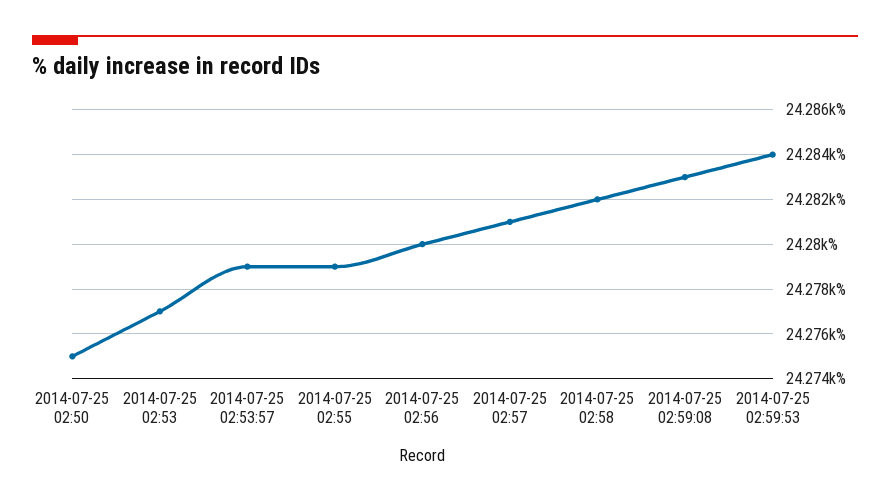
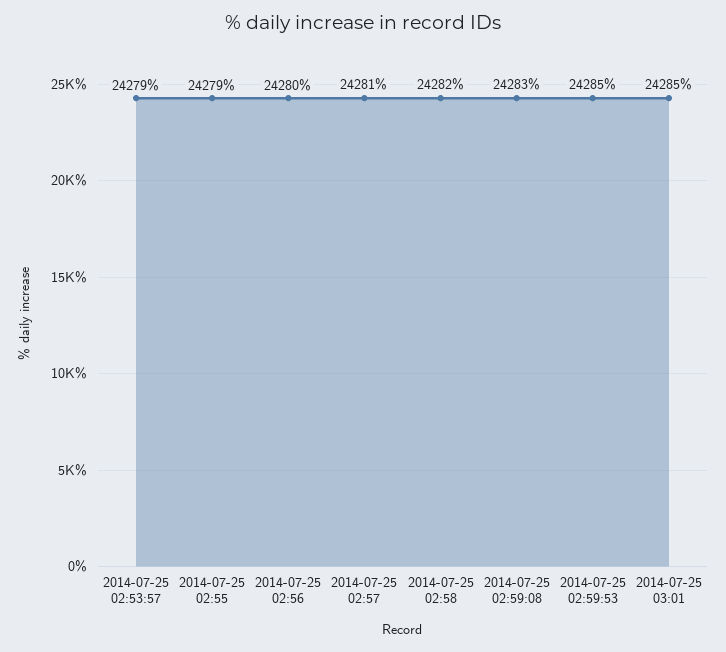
2014-07-25 02:50: 24275 -> none
2014-07-25 02:53: 24277 -> none
2014-07-25 02:59:53: 24284 -> 24285
2014-07-25 03:01: none -> 24285

